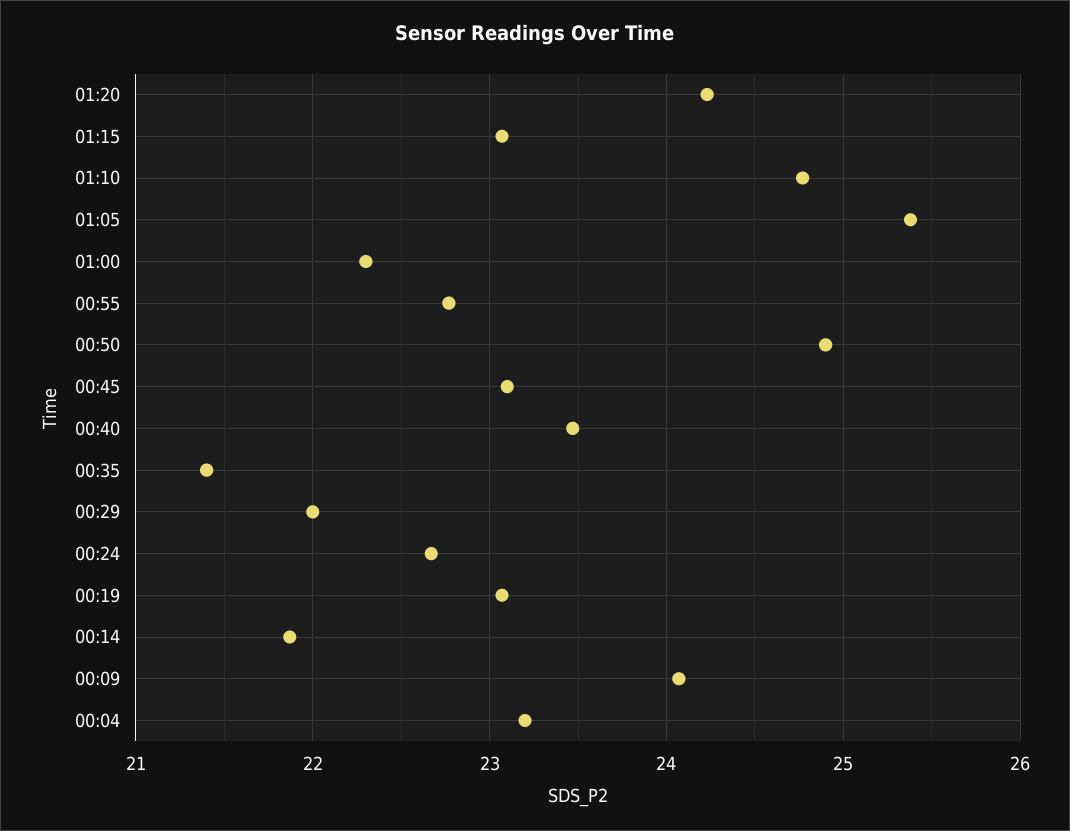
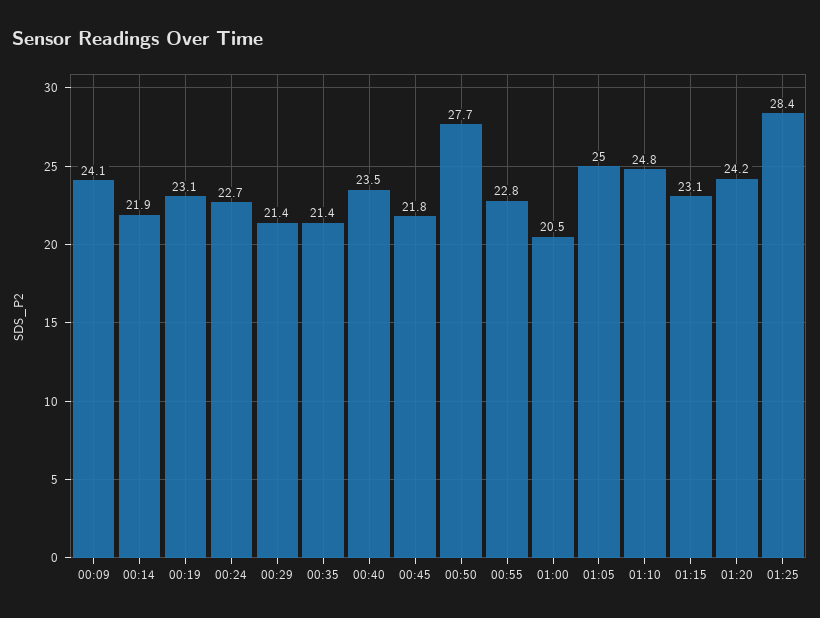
01:05: 25.4 -> 25
01:00: 22.3 -> 20.5
00:50: 24.9 -> 27.7
00:45: 23.1 -> 21.8
00:29: 22 -> 21.4
00:04: 23.2 -> none
01:25: none -> 28.4

